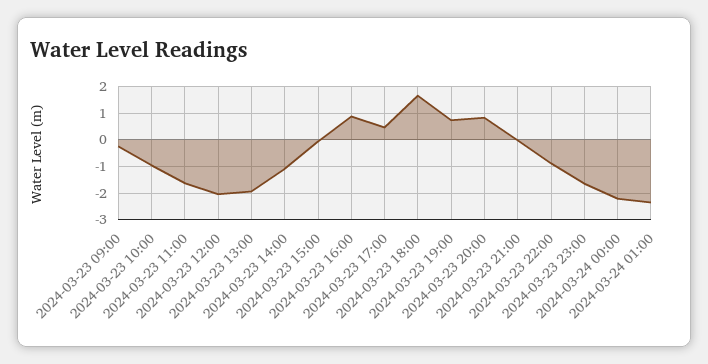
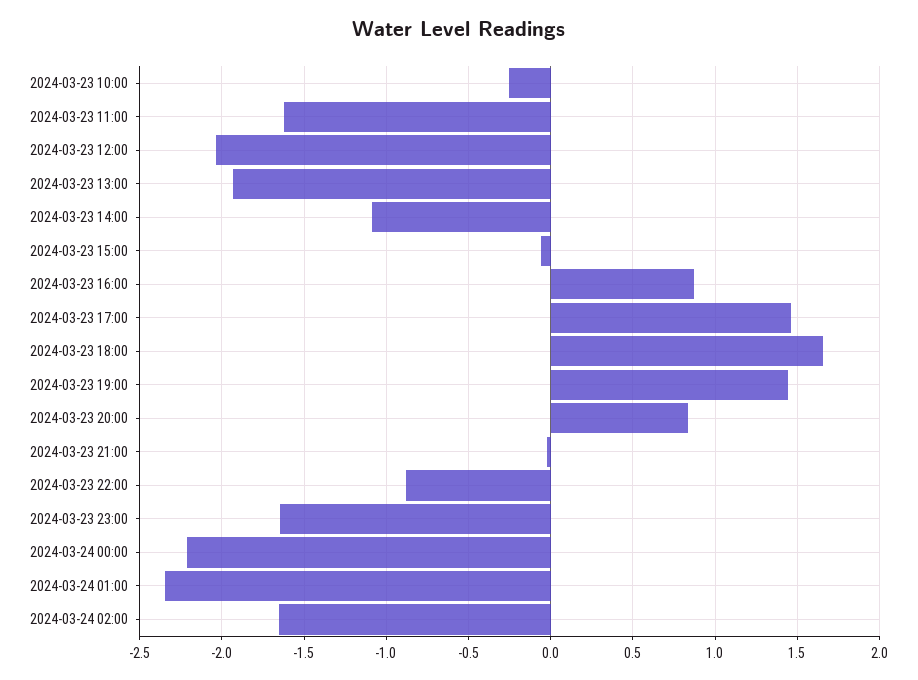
2024-03-23 09:00: -0.25 -> none
2024-03-23 10:00: -1 -> -0.25
2024-03-23 17:00: 0.5 -> 1.45
2024-03-23 19:00: 0.75 -> 1.45
2024-03-24 02:00: none -> -1.65

